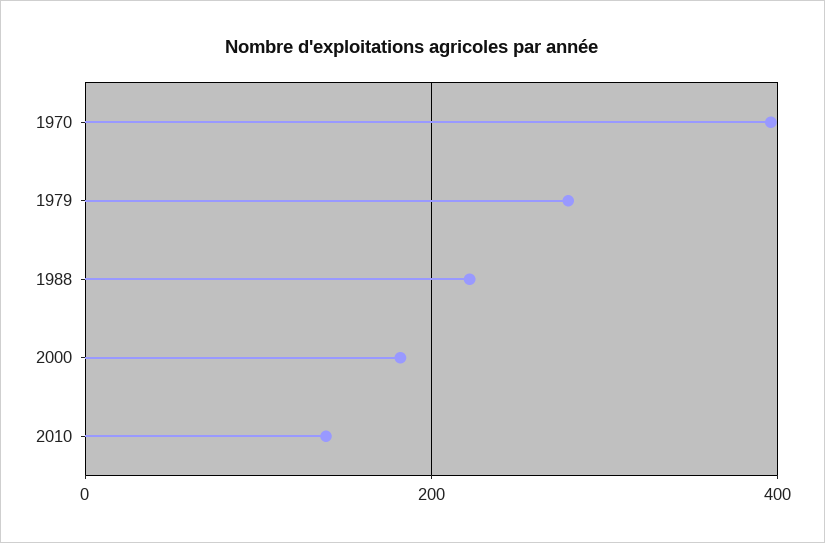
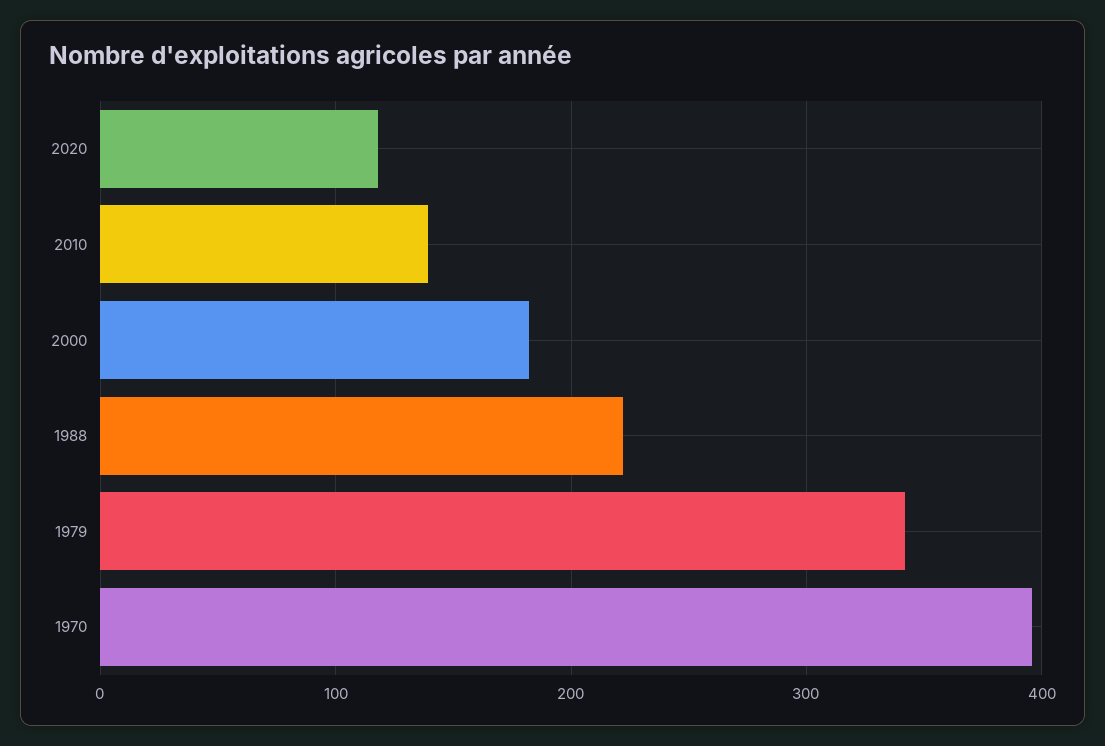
1979: 280 -> 340
2020: none -> 120

